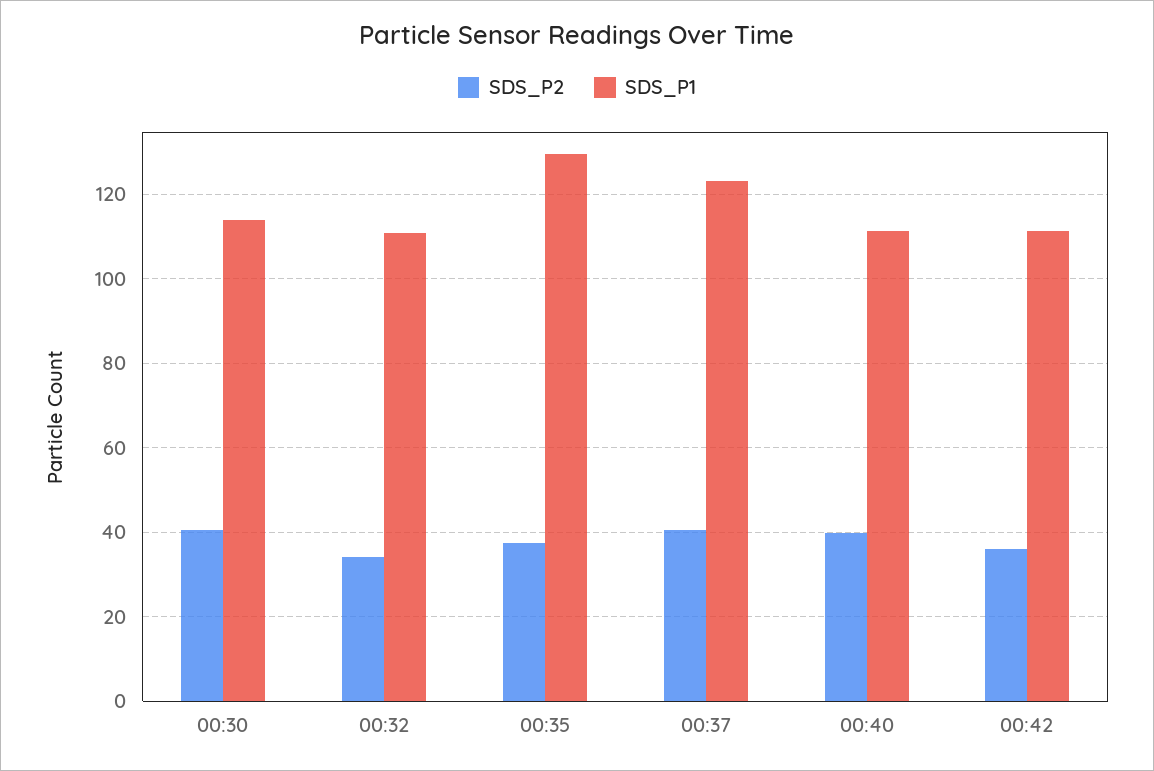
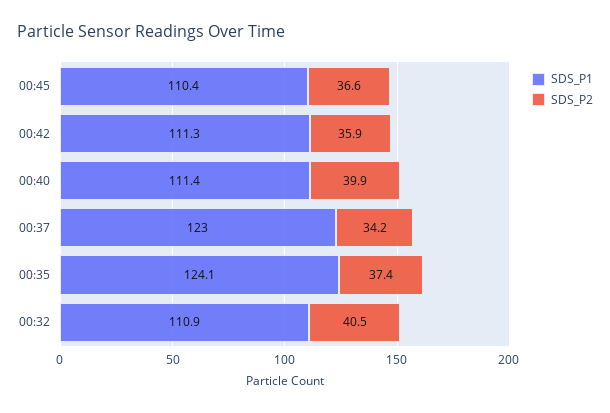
SDS_P2, 00:30: 40 -> none
SDS_P1, 00:30: 114 -> none
SDS_P2, 00:32: 34 -> 40.5
SDS_P1, 00:35: 130 -> 124.1
SDS_P2, 00:37: 40 -> 34.2
SDS_P1, 00:45: none -> 110.4
SDS_P2, 00:45: none -> 36.6

